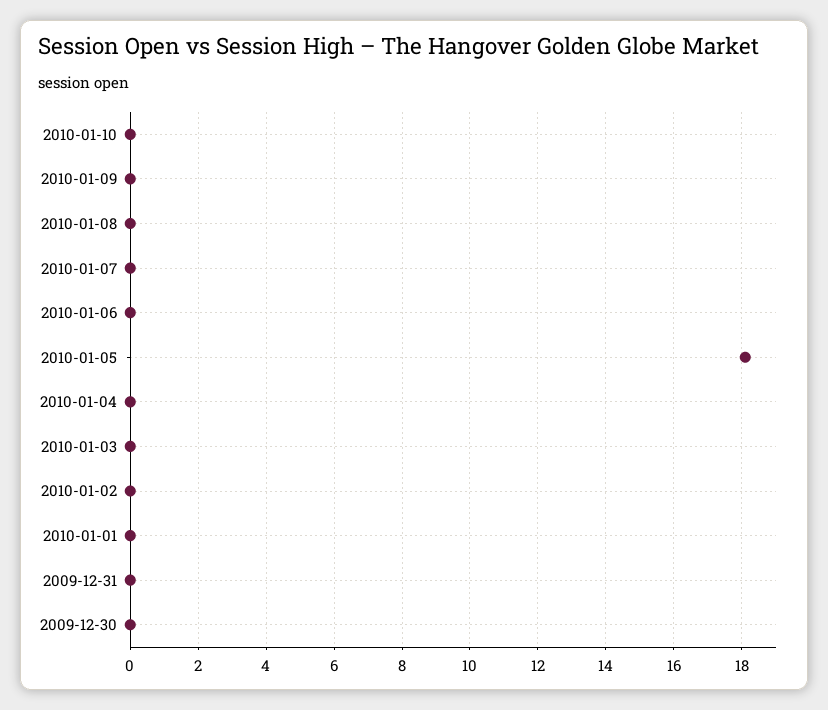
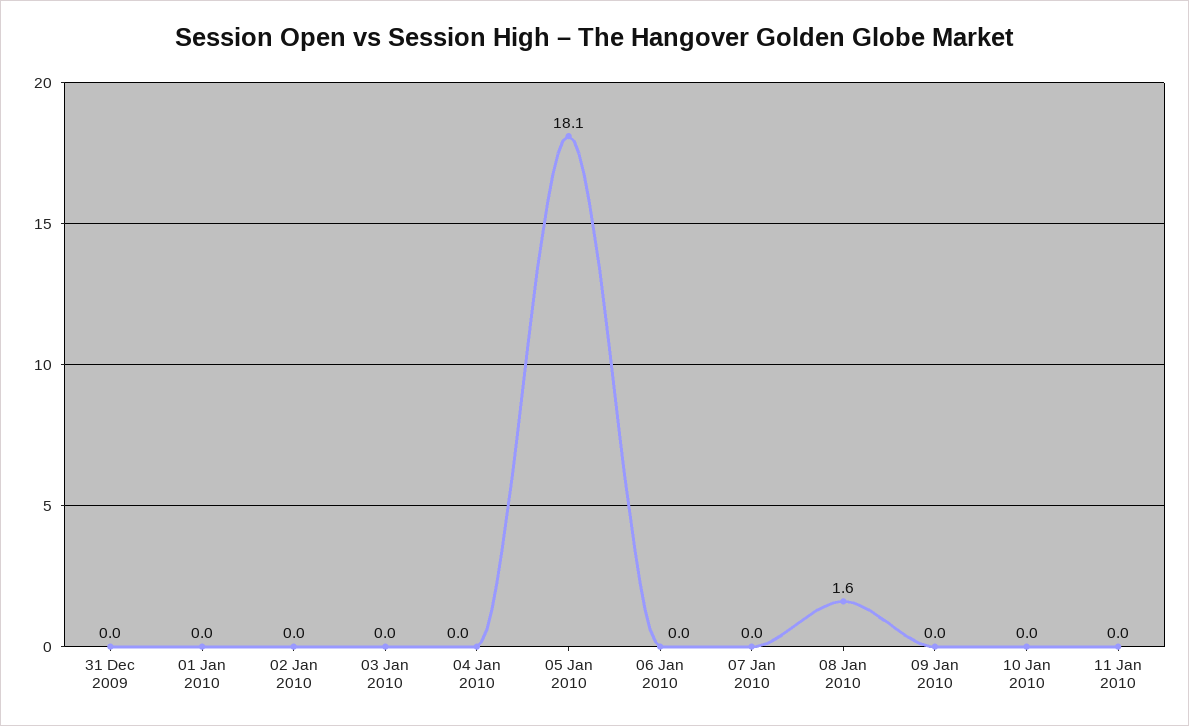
2010-01-08: 0 -> 1.6
2009-12-30: 0 -> none
11 Jan 2010: none -> 0

